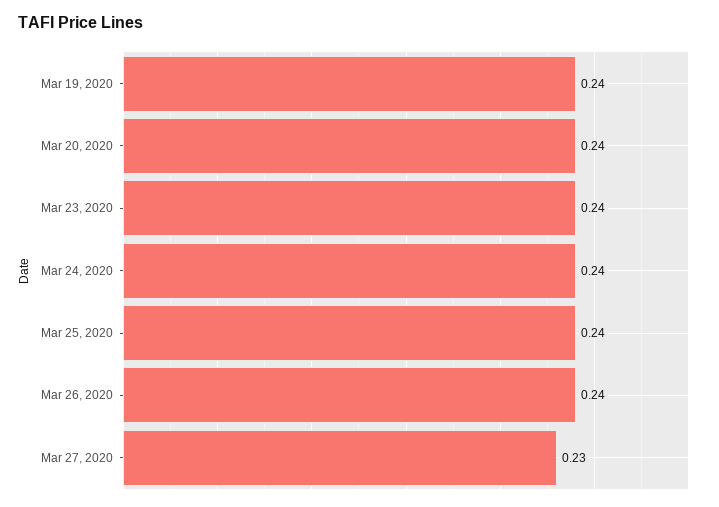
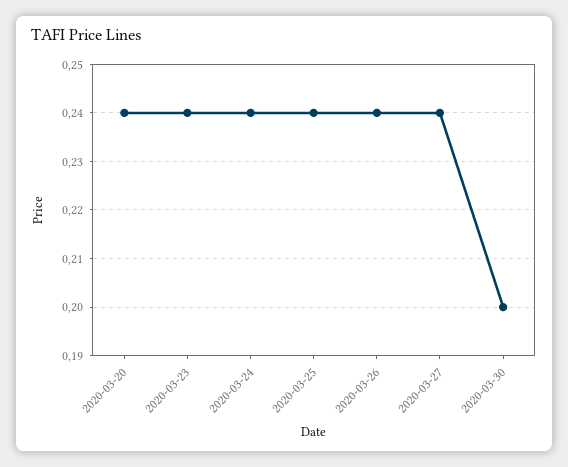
Mar 19, 2020: 0.24 -> none
Mar 27, 2020: 0.23 -> 0.24
2020-03-30: none -> 0.2

